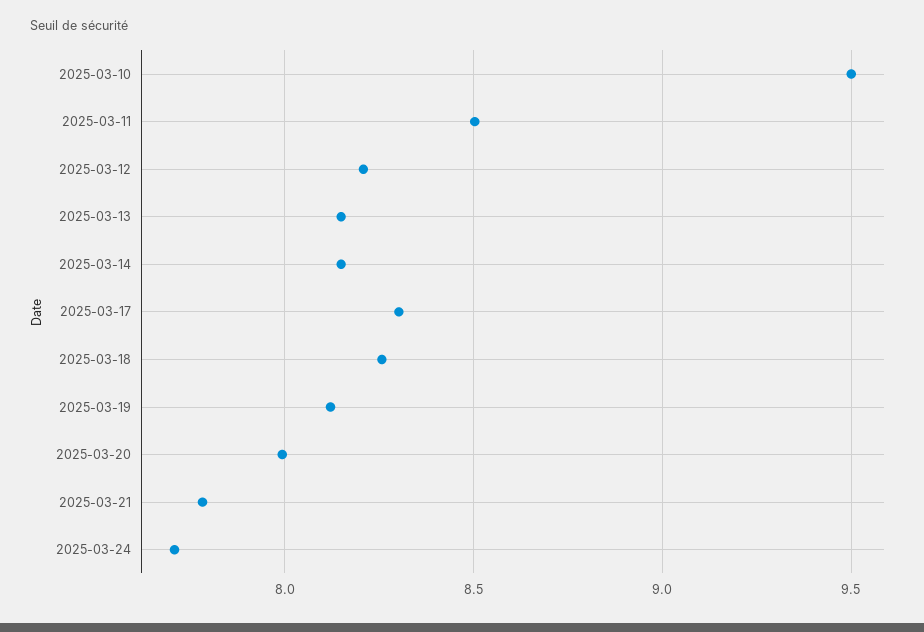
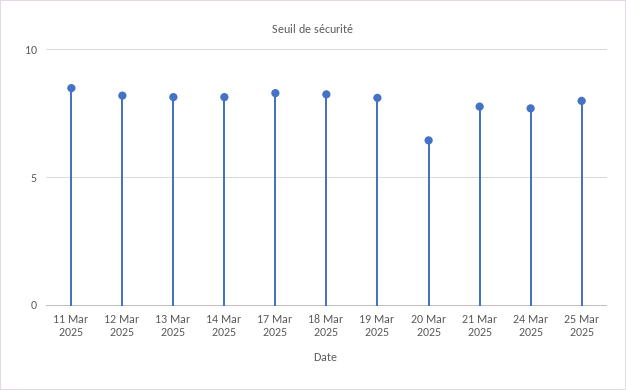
2025-03-10: 9.5 -> none
2025-03-20: 8 -> 6.5
25 Mar 2025: none -> 8

